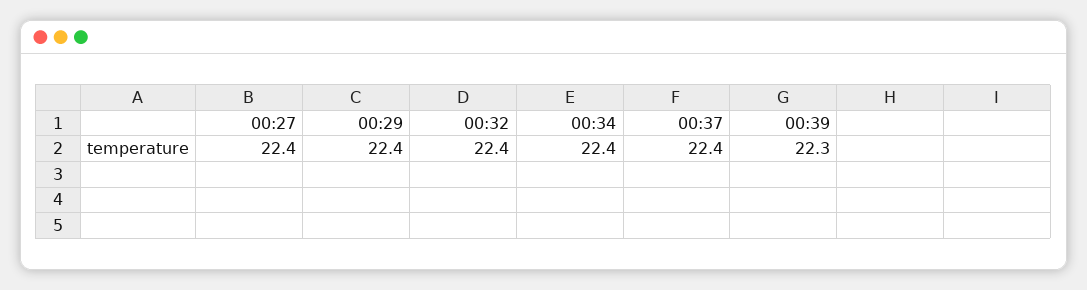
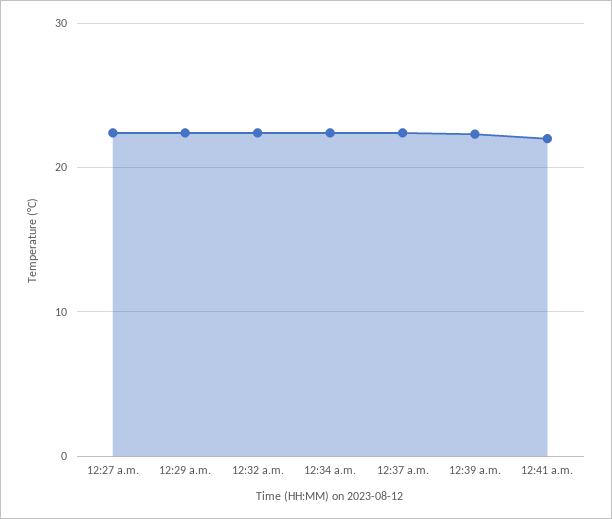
12:41 a.m.: none -> 22

